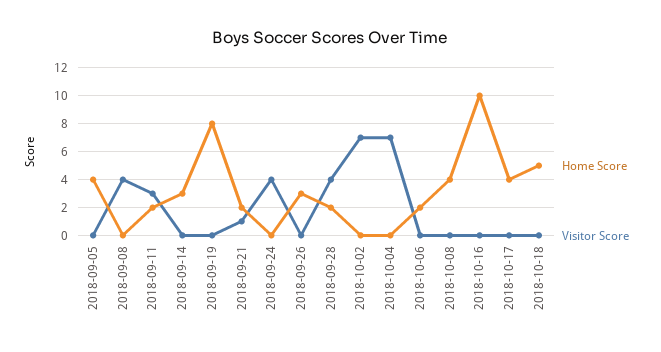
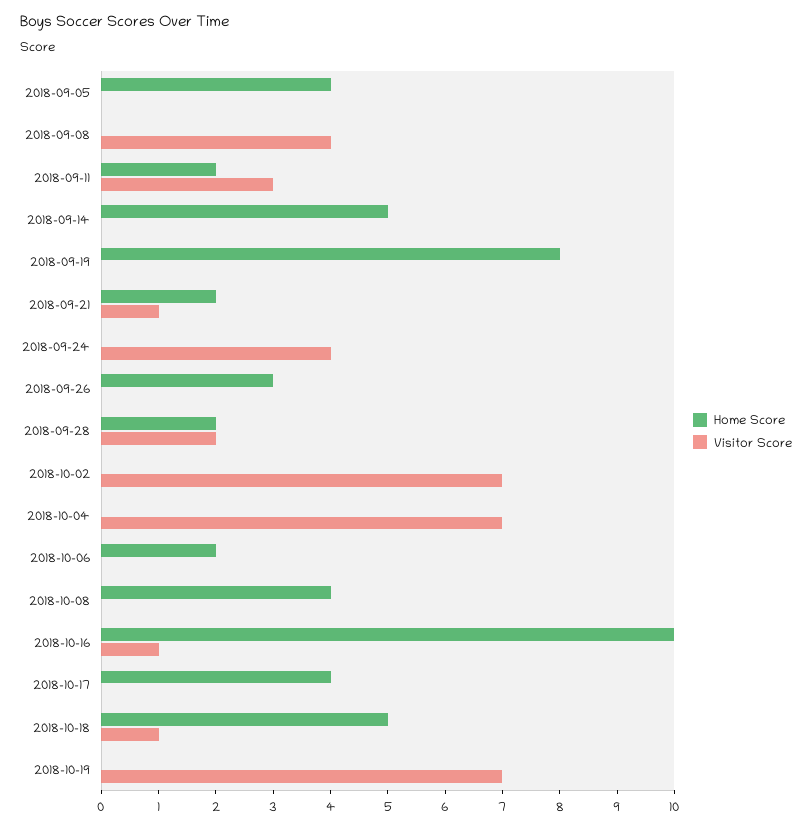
Home Score, 2018-09-14: 3 -> 5
Visitor Score, 2018-09-28: 4 -> 2
Visitor Score, 2018-10-16: 0 -> 1
Visitor Score, 2018-10-18: 0 -> 1
Home Score, 2018-10-19: none -> 0
Visitor Score, 2018-10-19: none -> 7

